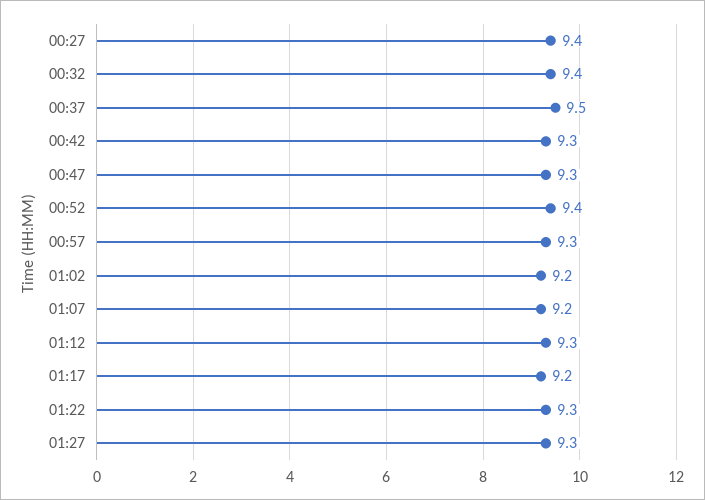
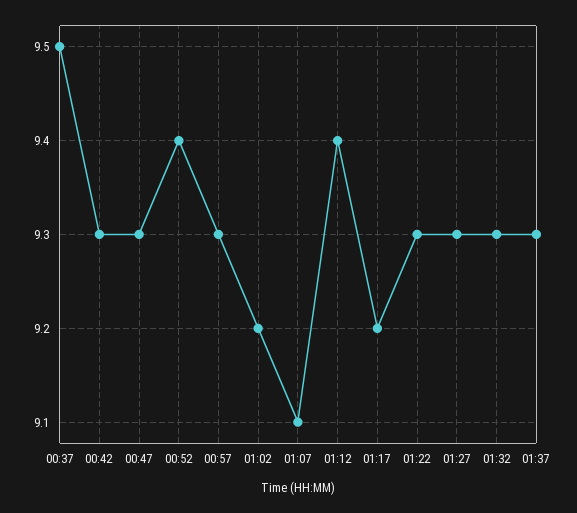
00:27: 9.4 -> none
00:32: 9.4 -> none
01:07: 9.2 -> 9.1
01:12: 9.3 -> 9.4
01:32: none -> 9.3
01:37: none -> 9.3

